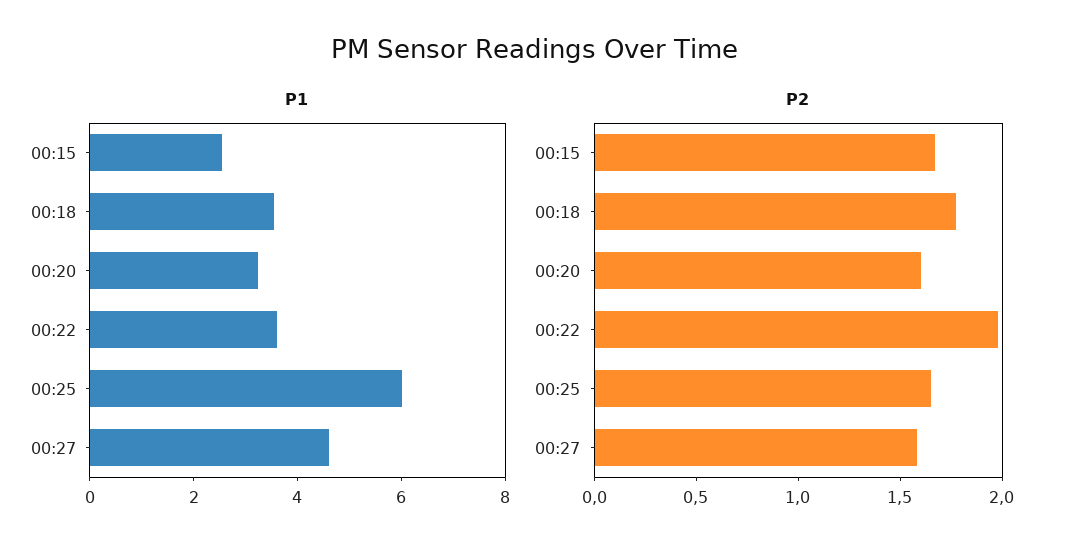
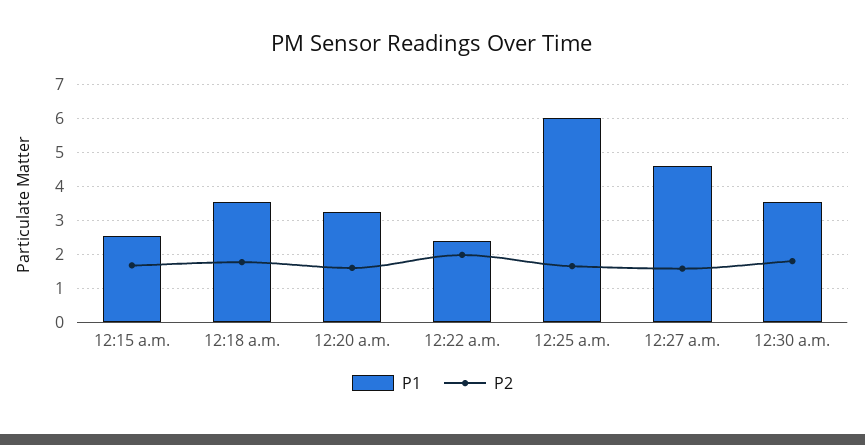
P1, 00:22: 3.5 -> 2.4
P1, 12:30 a.m.: none -> 3.6
P2, 12:30 a.m.: none -> 1.8

